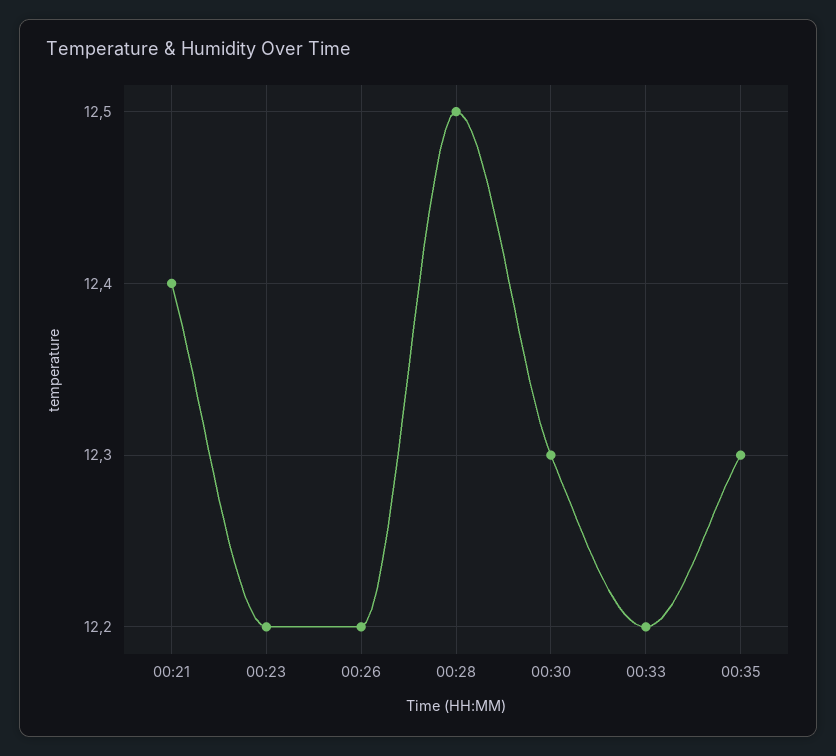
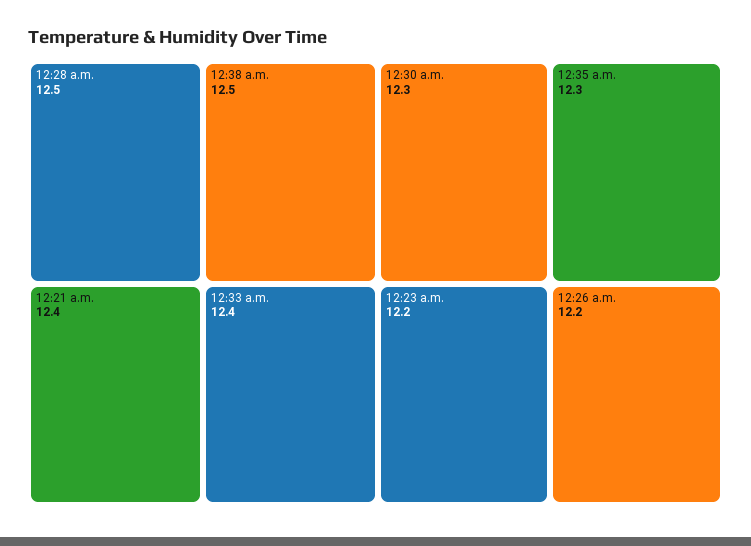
00:33: 12.2 -> 12.4
12:38 a.m.: none -> 12.5

